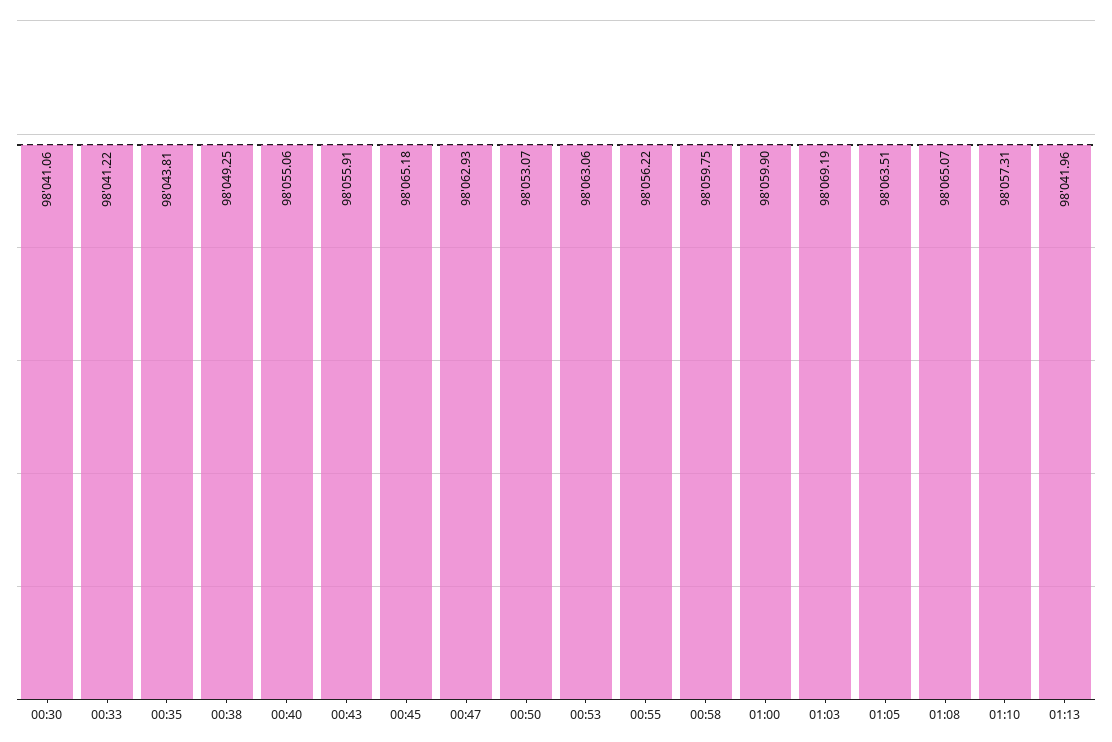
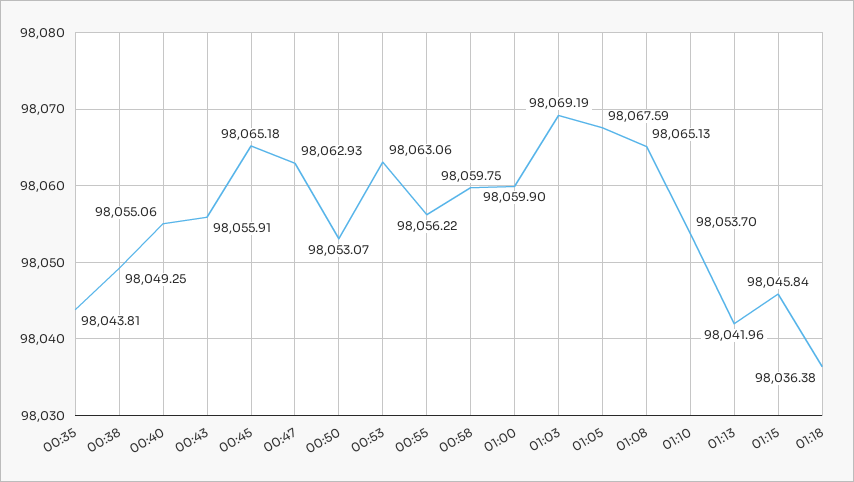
00:30: 98041.06 -> none
00:33: 98041.22 -> none
01:05: 98063.51 -> 98067.59
01:08: 98065.07 -> 98065.13
01:10: 98057.31 -> 98053.7
01:15: none -> 98045.84
01:18: none -> 98036.38

